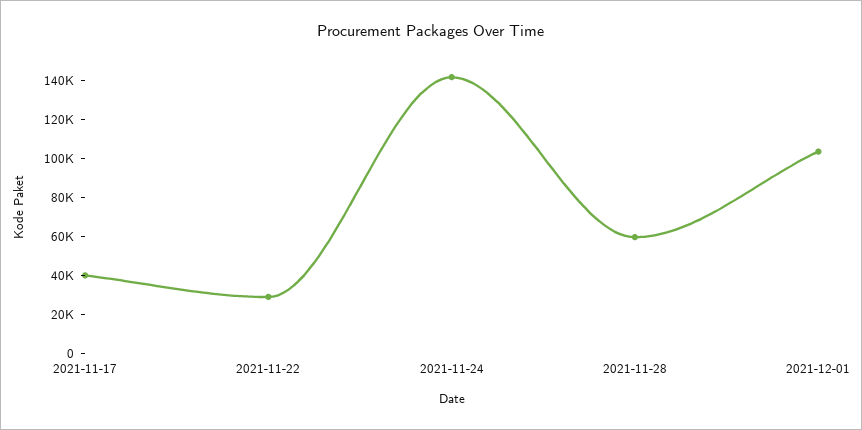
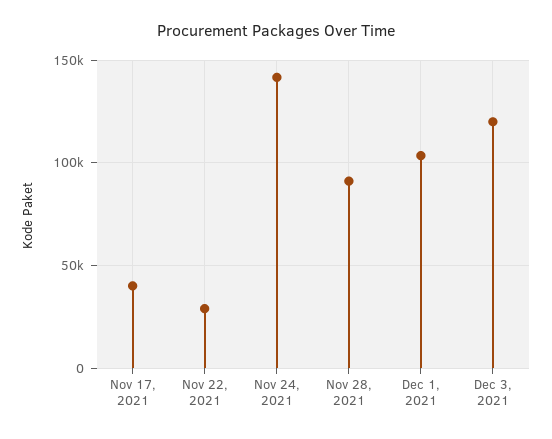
2021-11-28: 60000 -> 90000
Dec 3, 2021: none -> 120000

